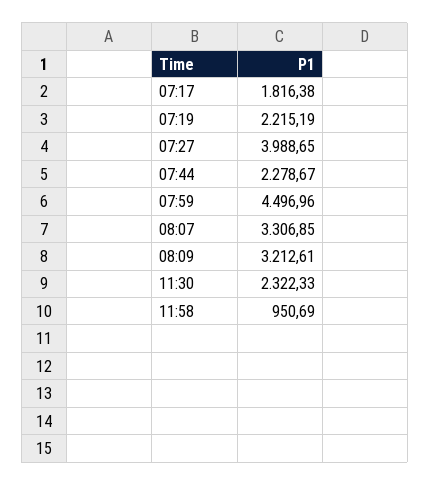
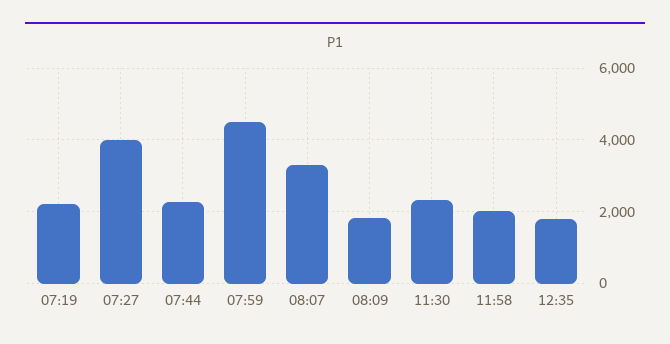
07:17: 1816.38 -> none
08:09: 3212.61 -> 1800
11:58: 950.69 -> 2000
12:35: none -> 1800

